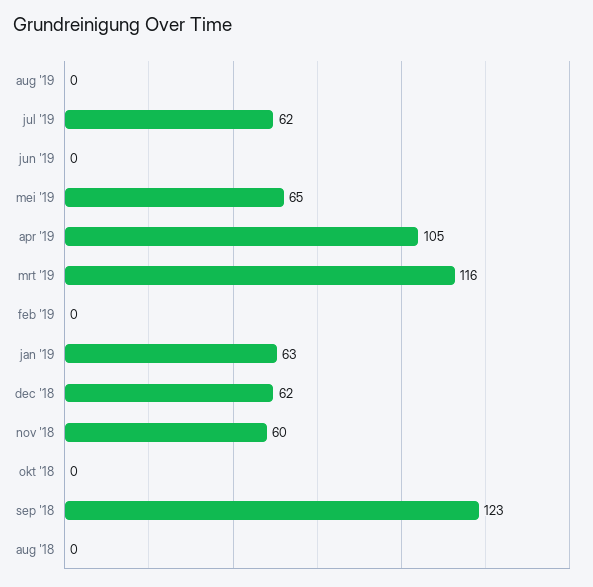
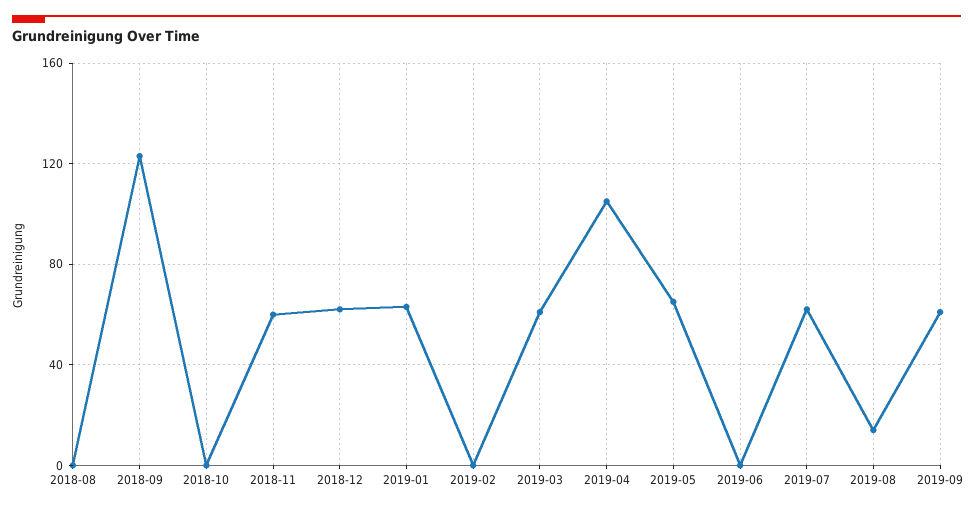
aug '19: 0 -> 15
mrt '19: 116 -> 60
2019-09: none -> 60

